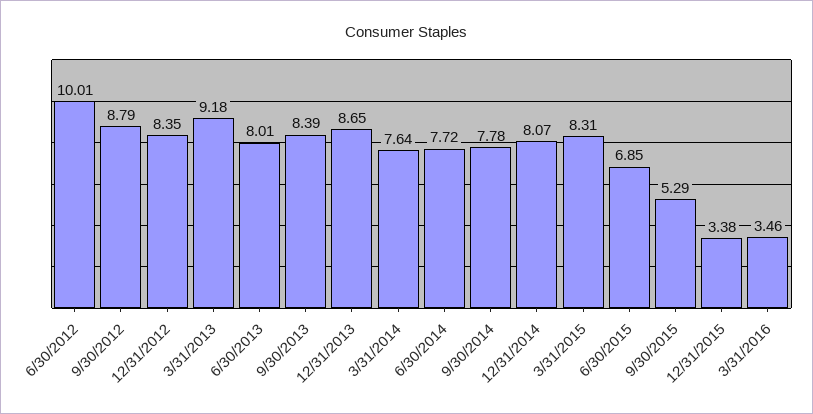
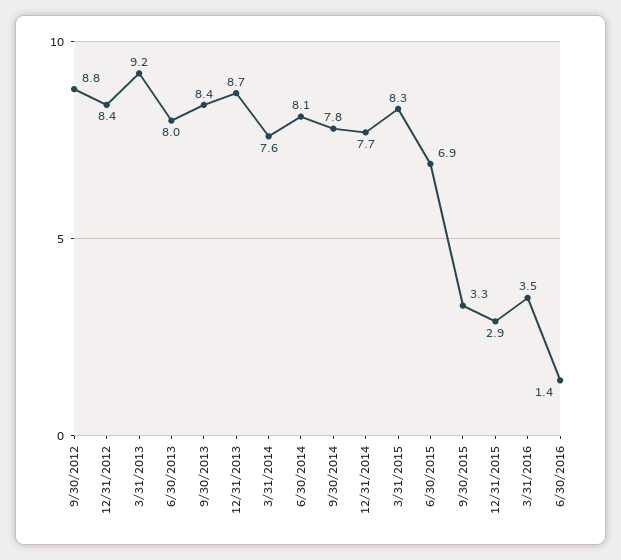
6/30/2012: 10.01 -> none
6/30/2014: 7.72 -> 8.1
12/31/2014: 8.07 -> 7.7
9/30/2015: 5.29 -> 3.3
12/31/2015: 3.38 -> 2.9
6/30/2016: none -> 1.4

